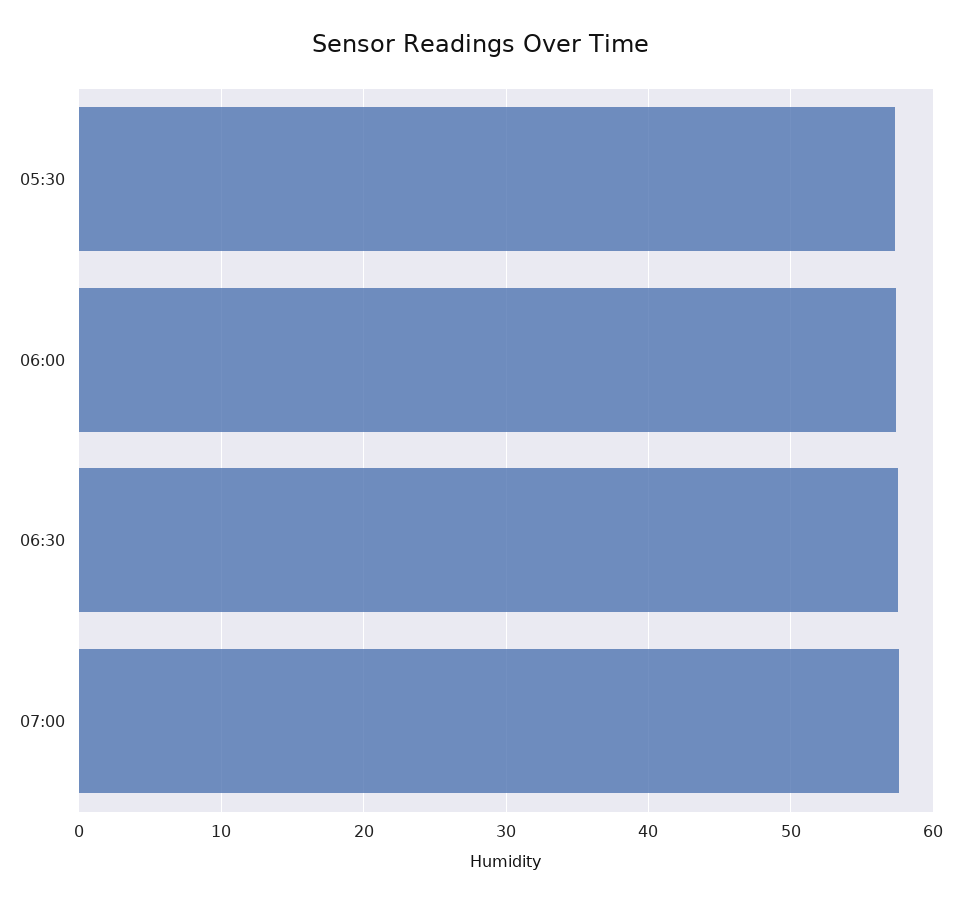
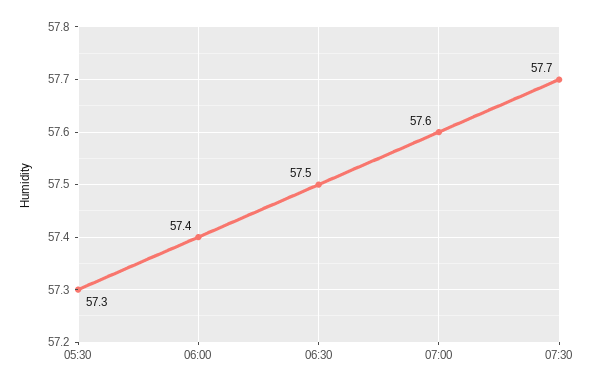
07:30: none -> 57.7

